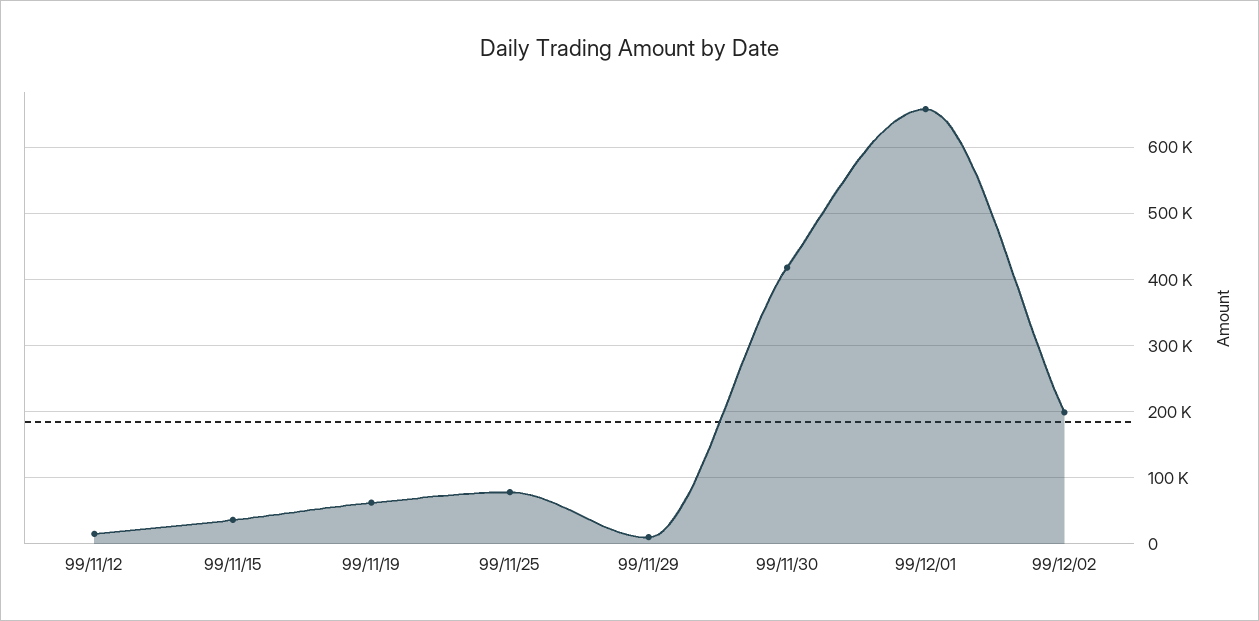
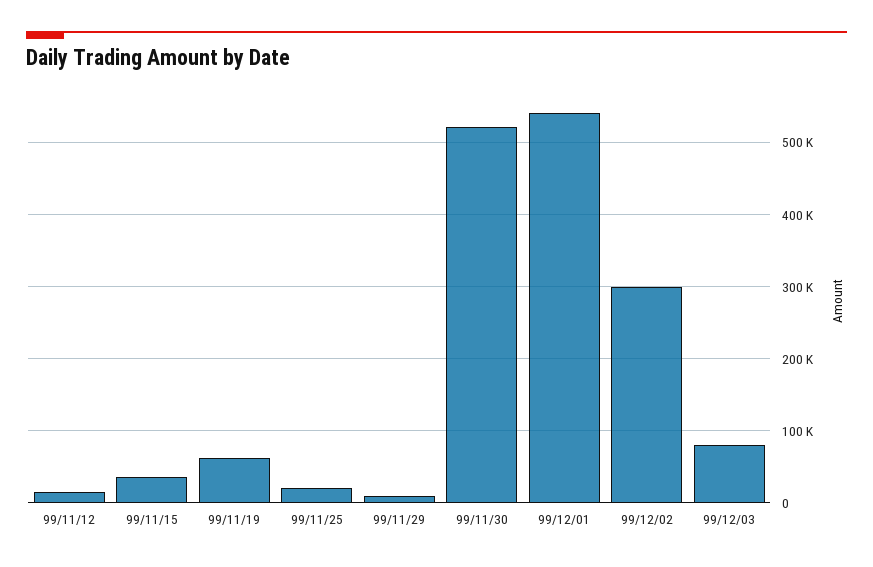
99/11/25: 80000 -> 20000
99/11/30: 420000 -> 520000
99/12/01: 660000 -> 540000
99/12/02: 200000 -> 300000
99/12/03: none -> 80000

